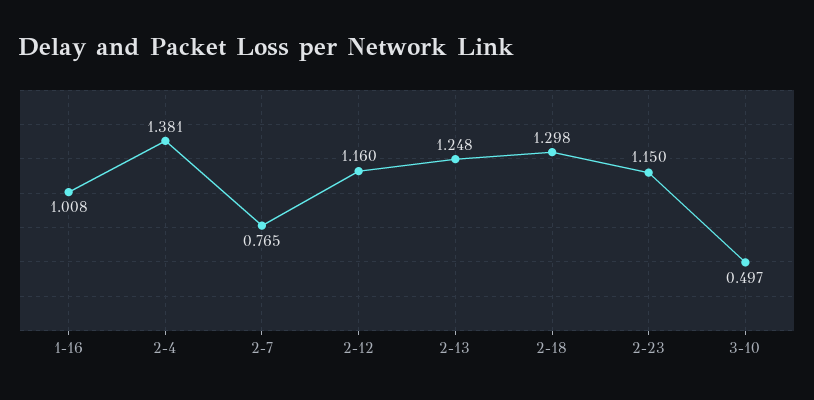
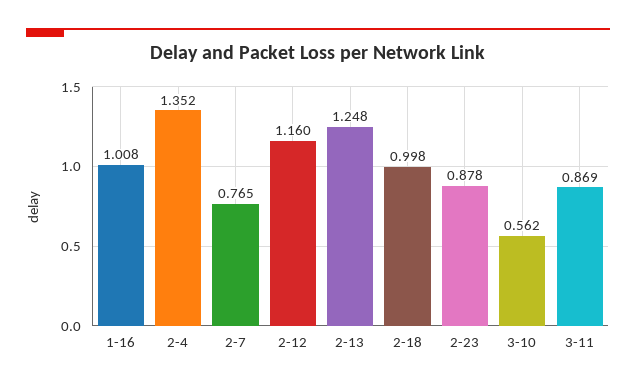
2-4: 1.381 -> 1.352
2-18: 1.298 -> 0.998
2-23: 1.15 -> 0.878
3-10: 0.497 -> 0.562
3-11: none -> 0.869

